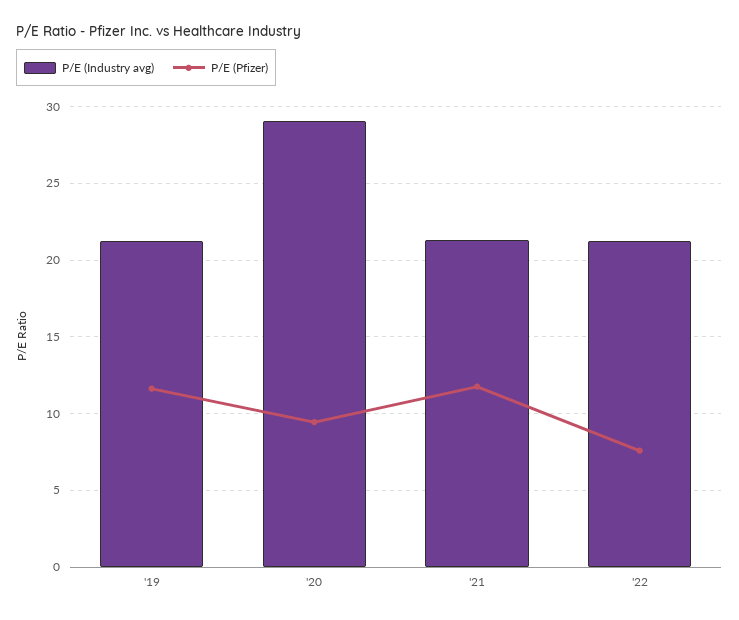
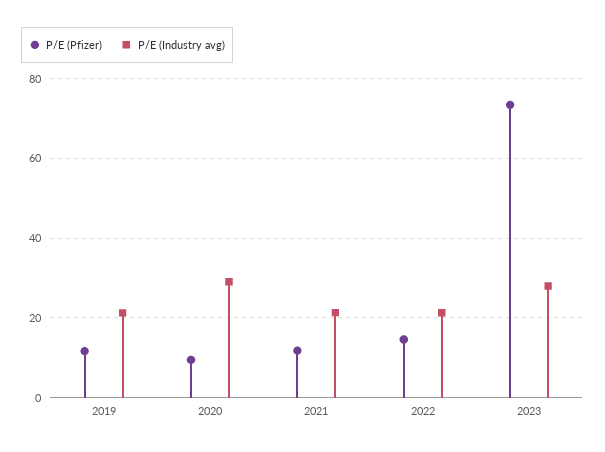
P/E (Pfizer), '22: 7.5 -> 14
P/E (Pfizer), 2023: none -> 74
P/E (Industry avg), 2023: none -> 28

